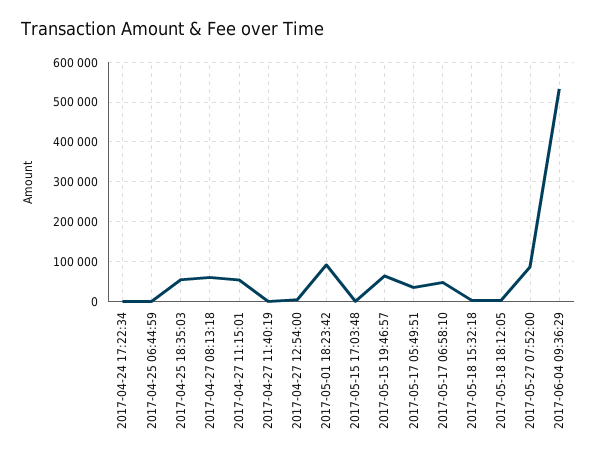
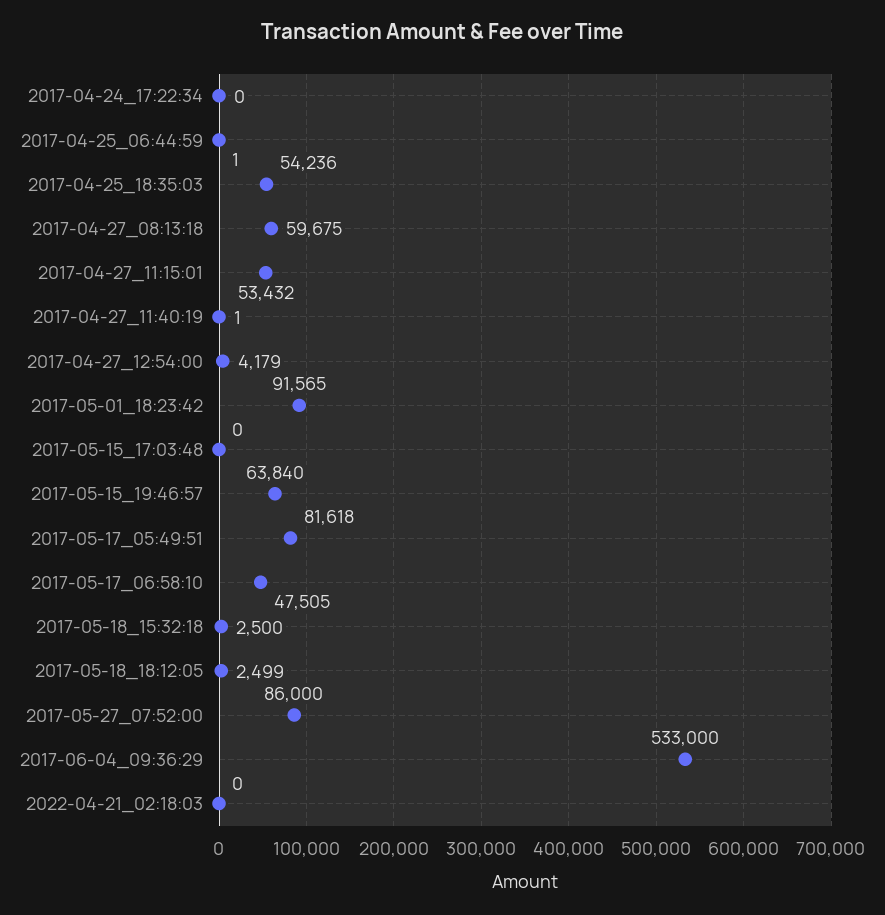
2017-05-17 05:49:51: 40000 -> 81618
2022-04-21_02:18:03: none -> 0

